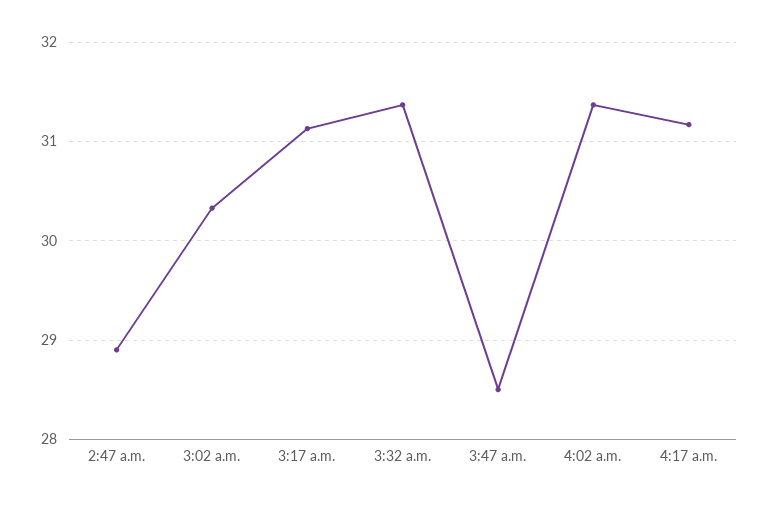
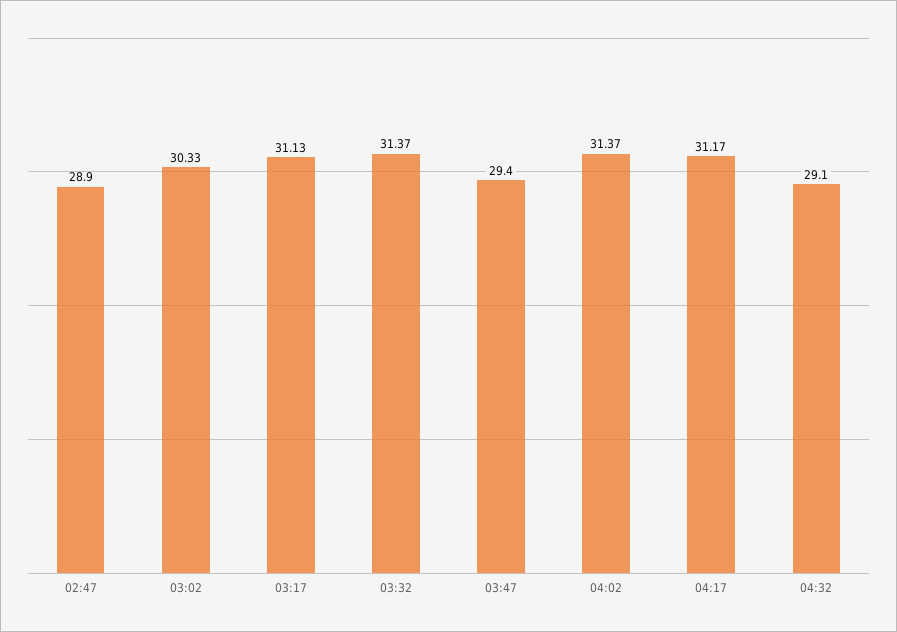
3:47 a.m.: 28.5 -> 29.4
04:32: none -> 29.1

